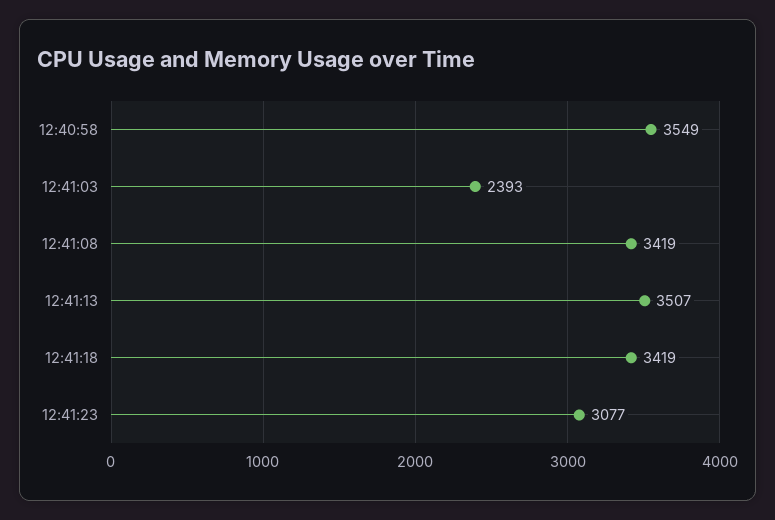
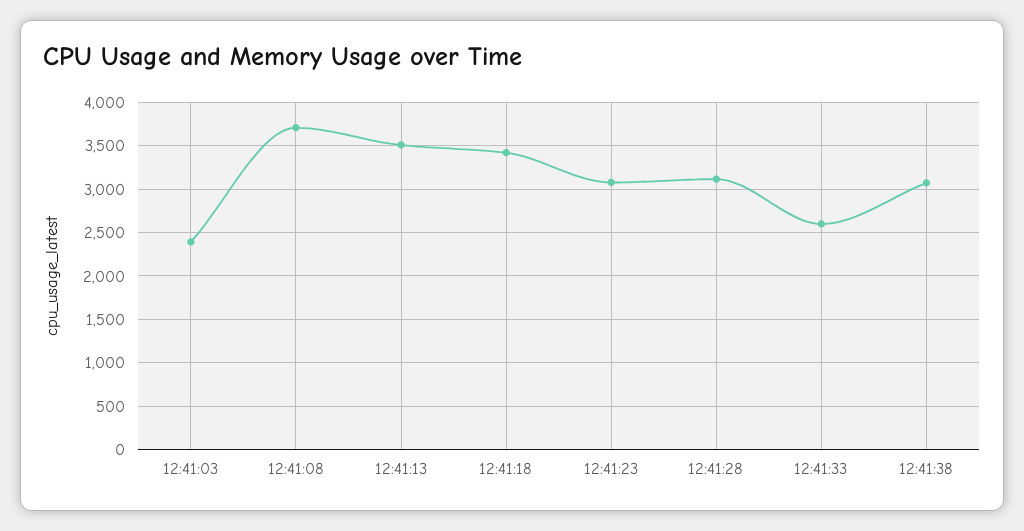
12:40:58: 3549 -> none
12:41:08: 3419 -> 3700
12:41:28: none -> 3100
12:41:33: none -> 2600
12:41:38: none -> 3100

